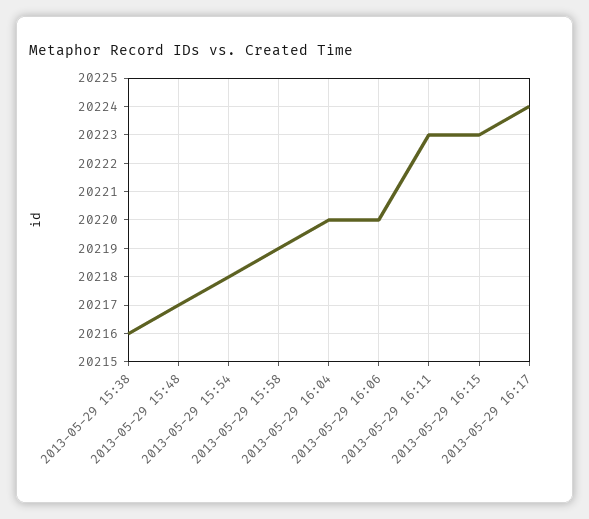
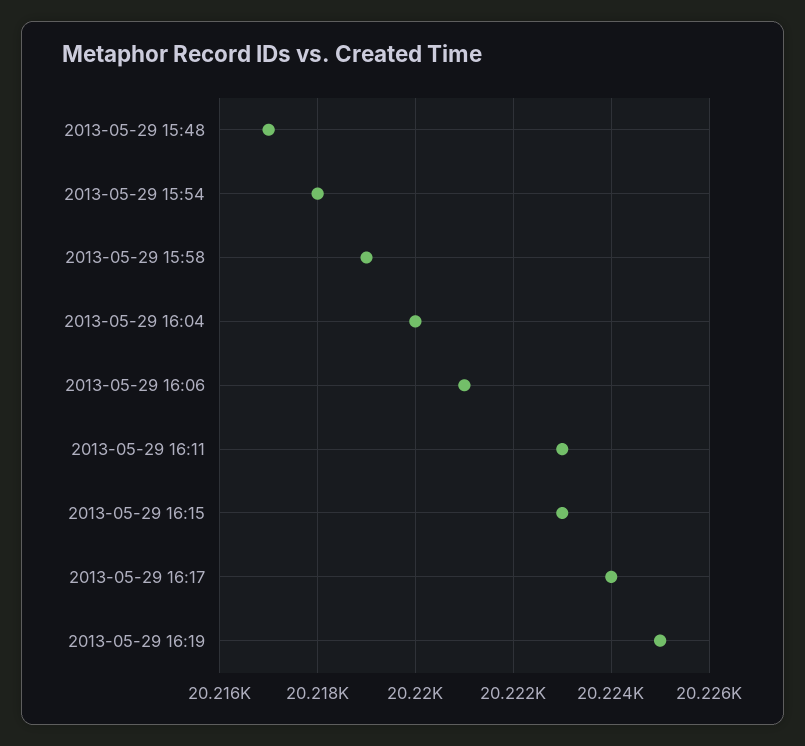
2013-05-29 15:38: 20216 -> none
2013-05-29 16:06: 20220 -> 20221
2013-05-29 16:19: none -> 20225

